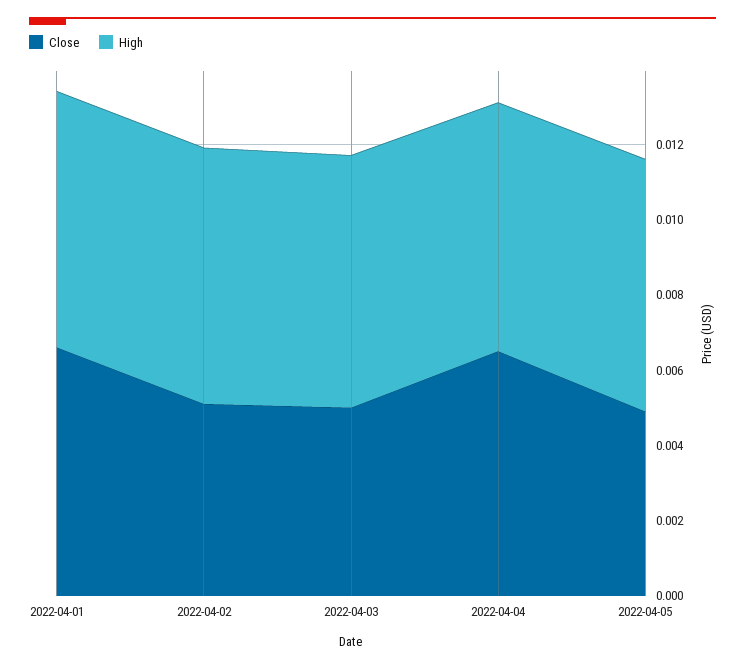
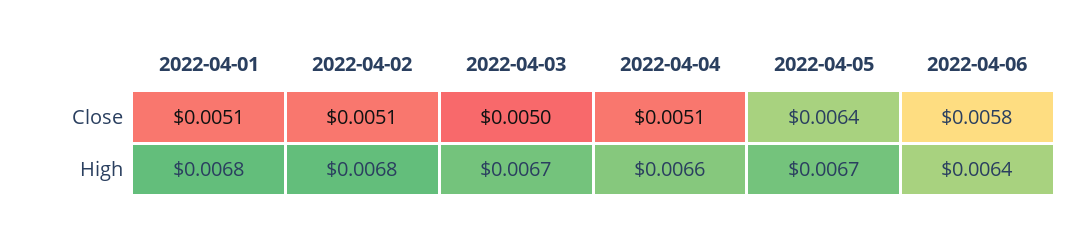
Close, 2022-04-01: 0.0065 -> 0.0051
Close, 2022-04-04: 0.0065 -> 0.0051
Close, 2022-04-05: 0.005 -> 0.0064
Close, 2022-04-06: none -> 0.0058
High, 2022-04-06: none -> 0.0064

